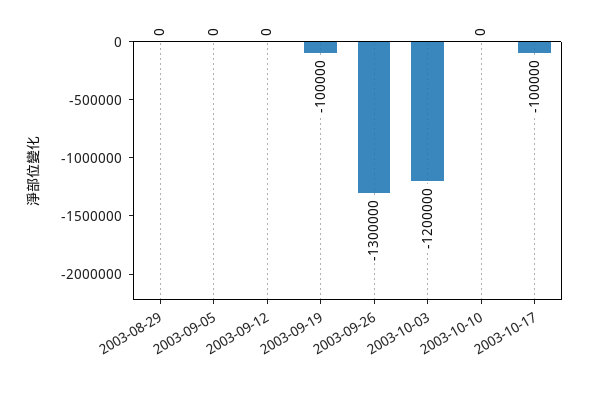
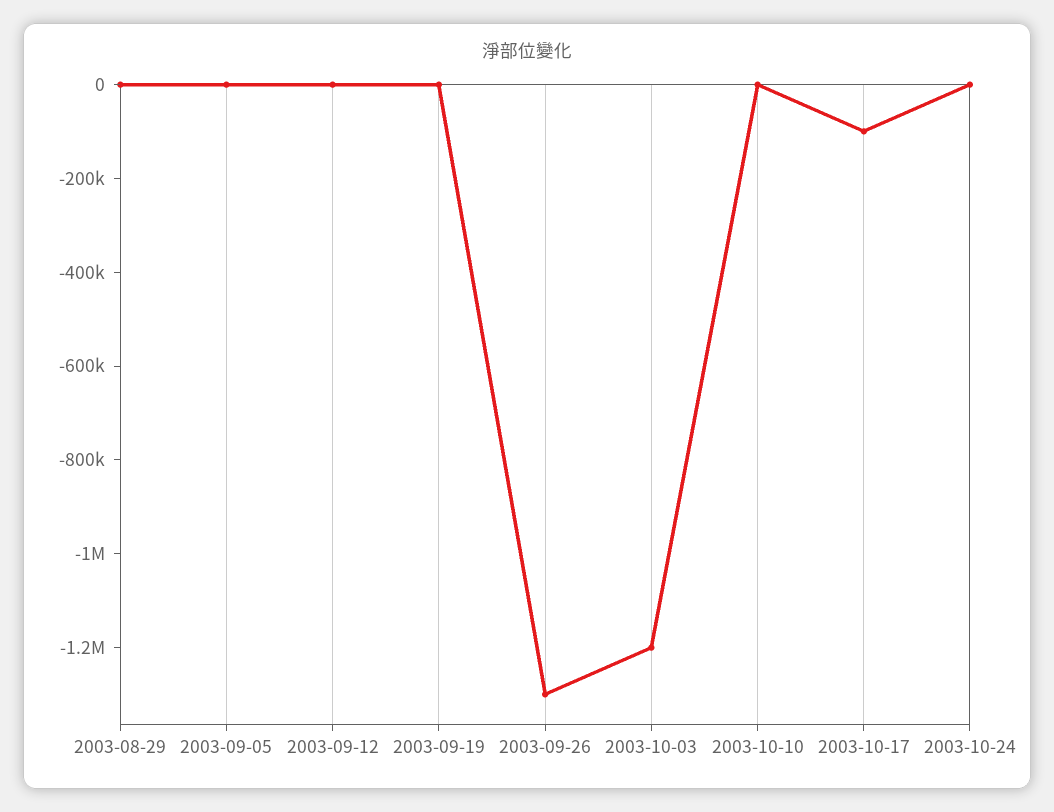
2003-09-19: -100000 -> 0
2003-10-24: none -> 0

